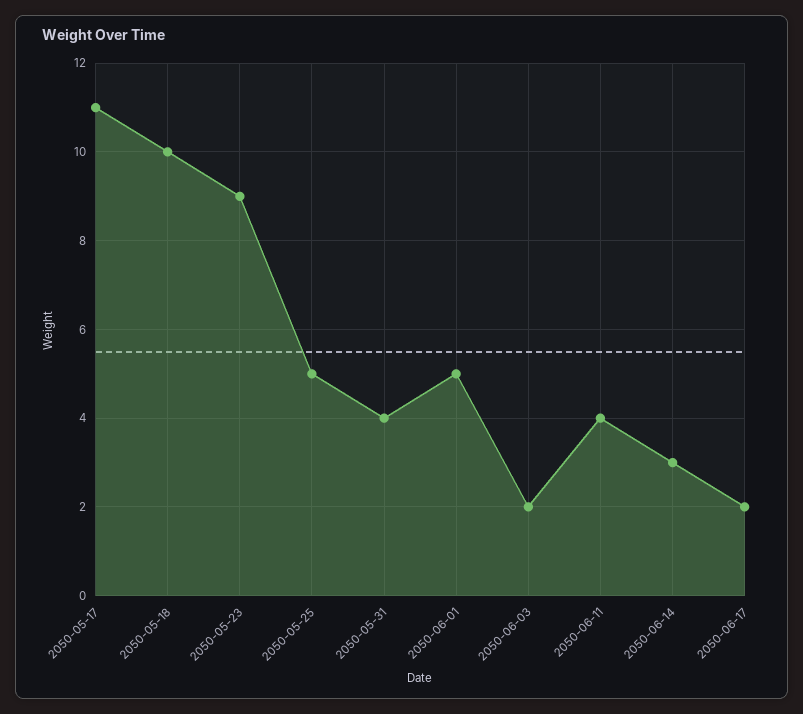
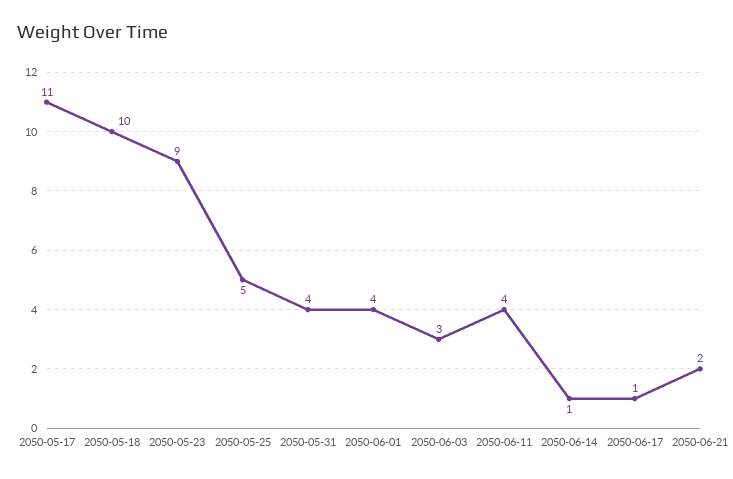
2050-06-01: 5 -> 4
2050-06-03: 2 -> 3
2050-06-14: 3 -> 1
2050-06-17: 2 -> 1
2050-06-21: none -> 2

